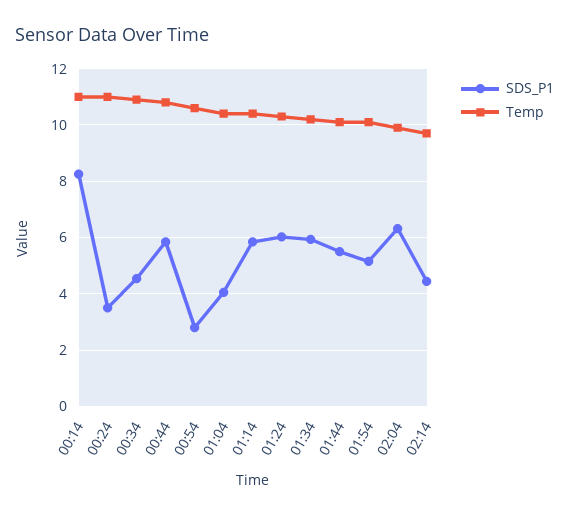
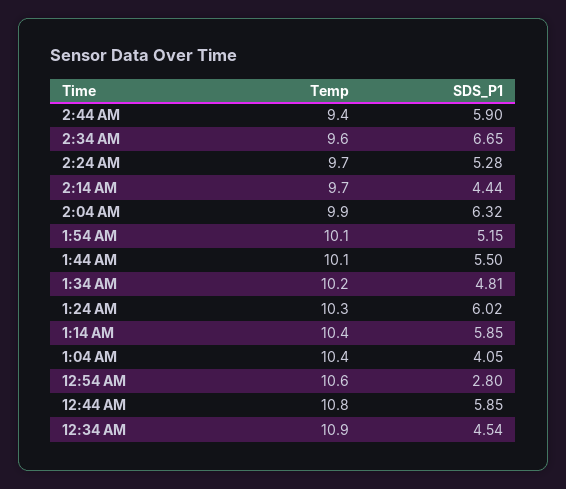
SDS_P1, 00:14: 8.25 -> none
Temp, 00:14: 11 -> none
SDS_P1, 00:24: 3.5 -> none
Temp, 00:24: 11 -> none
SDS_P1, 01:34: 6 -> 4.81
Temp, 2:44 AM: none -> 9.4
SDS_P1, 2:44 AM: none -> 5.9
Temp, 2:34 AM: none -> 9.6
SDS_P1, 2:34 AM: none -> 6.65
Temp, 2:24 AM: none -> 9.7
SDS_P1, 2:24 AM: none -> 5.28

